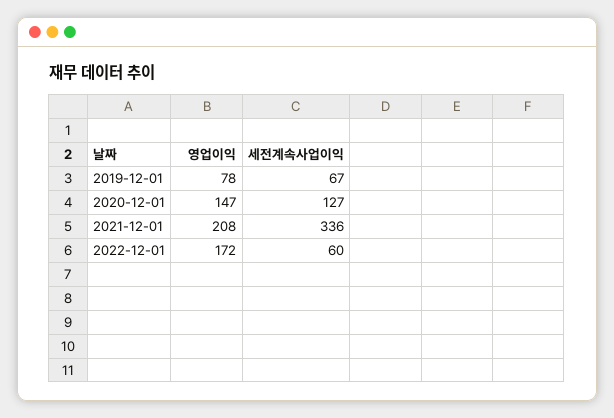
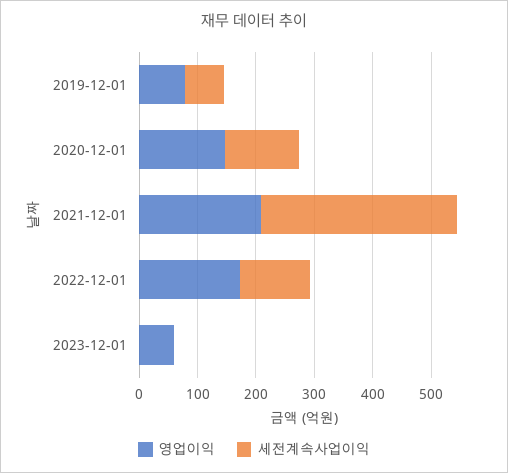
세전계속사업이익, 2022-12-01: 60 -> 120
영업이익, 2023-12-01: none -> 60
세전계속사업이익, 2023-12-01: none -> 0

